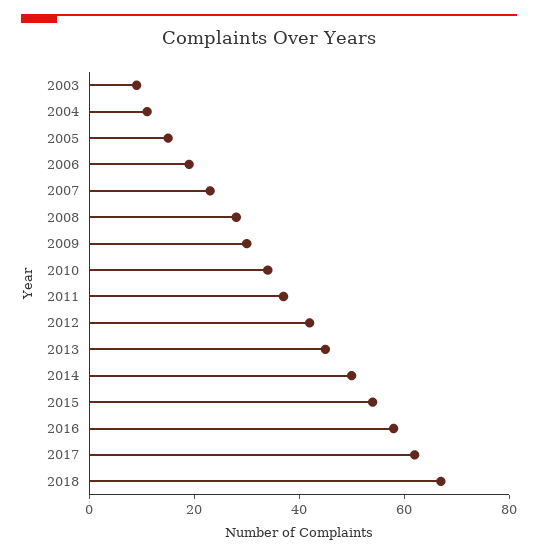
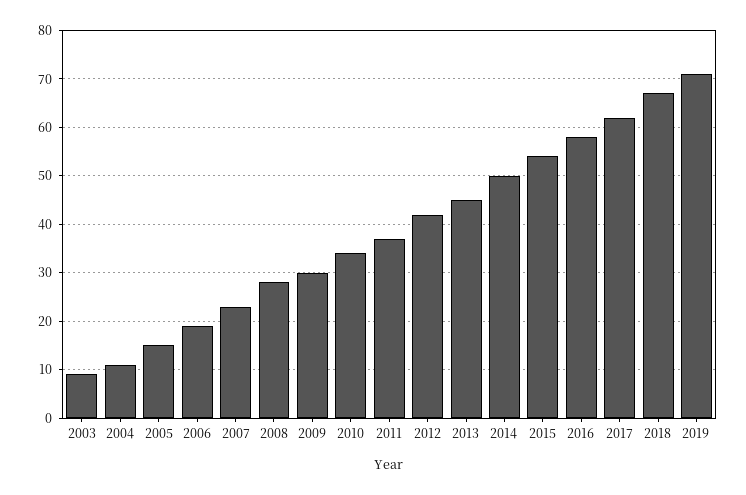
2019: none -> 70

